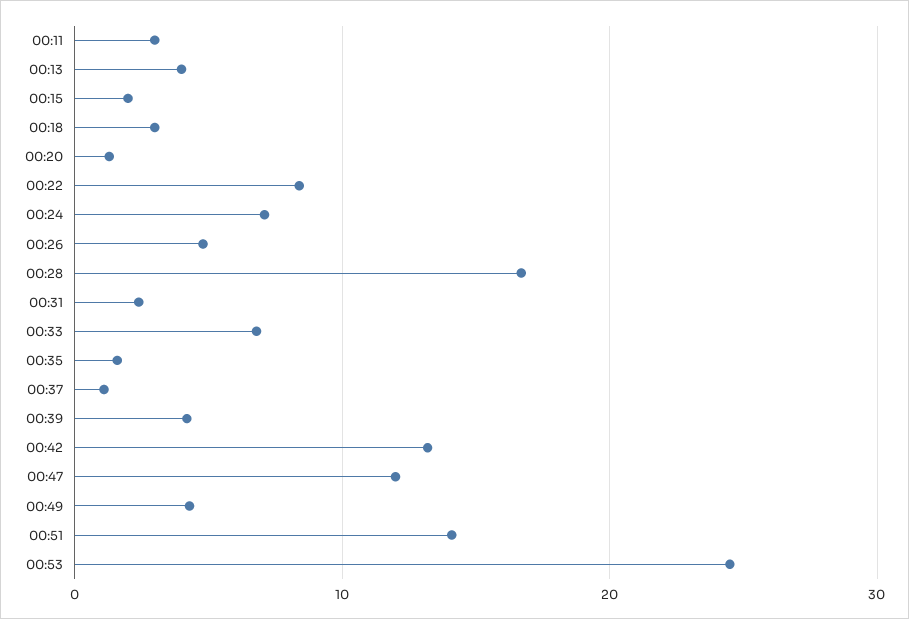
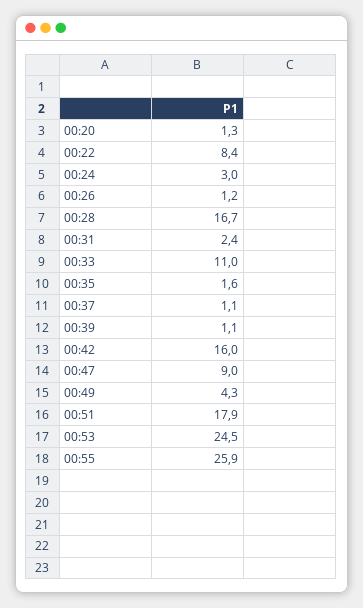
00:11: 3 -> none
00:13: 4 -> none
00:15: 2 -> none
00:18: 3 -> none
00:24: 7 -> 3
00:26: 5 -> 1.2
00:33: 7 -> 11
00:39: 4 -> 1.1
00:42: 13 -> 16
00:47: 12 -> 9
00:51: 14 -> 17.9
00:55: none -> 25.9

